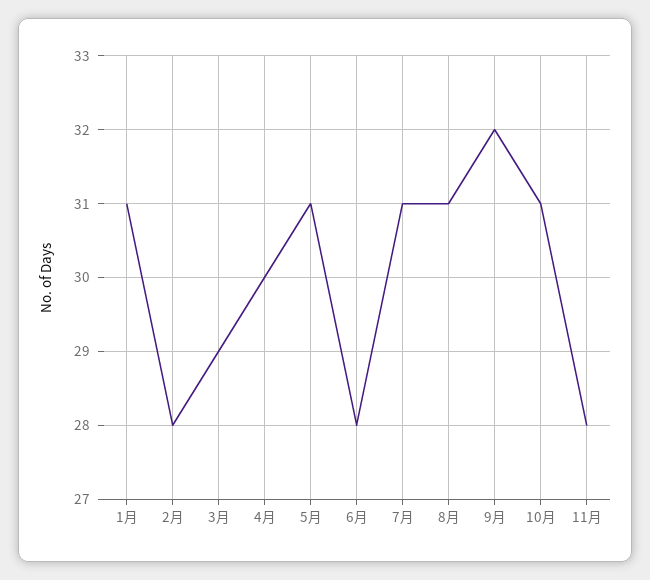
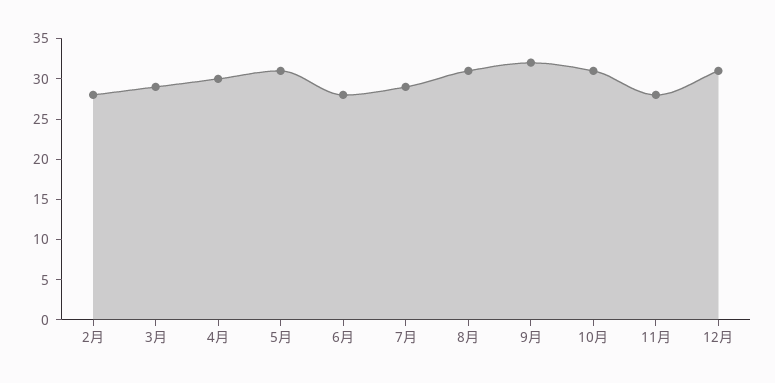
1月: 31 -> none
7月: 31 -> 29
12月: none -> 31

